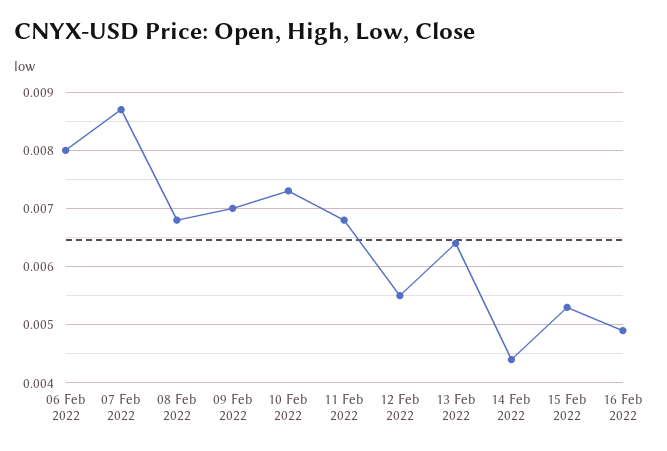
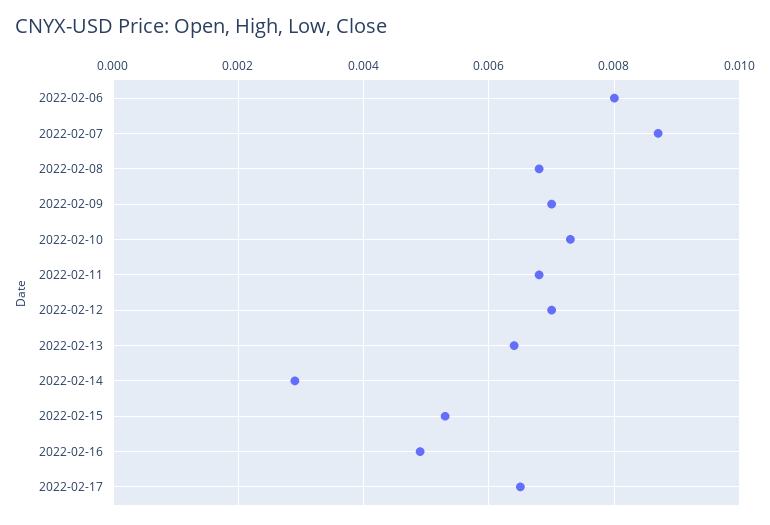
12 Feb 2022: 0.0055 -> 0.007
14 Feb 2022: 0.0045 -> 0.003
2022-02-17: none -> 0.0065

